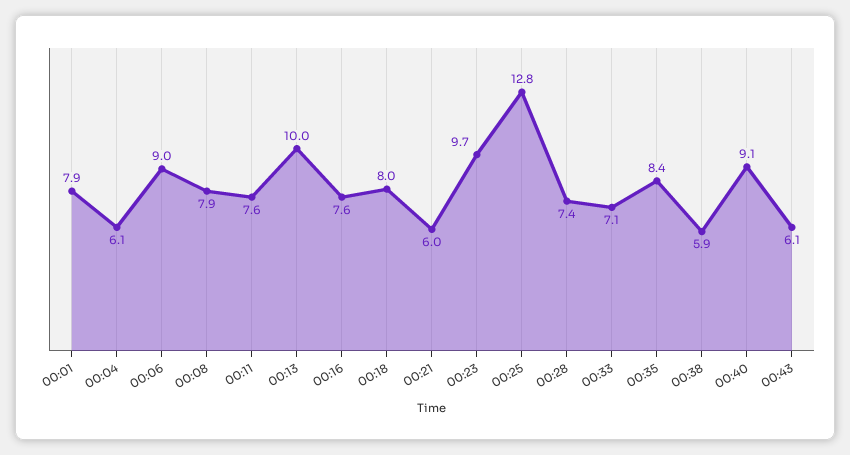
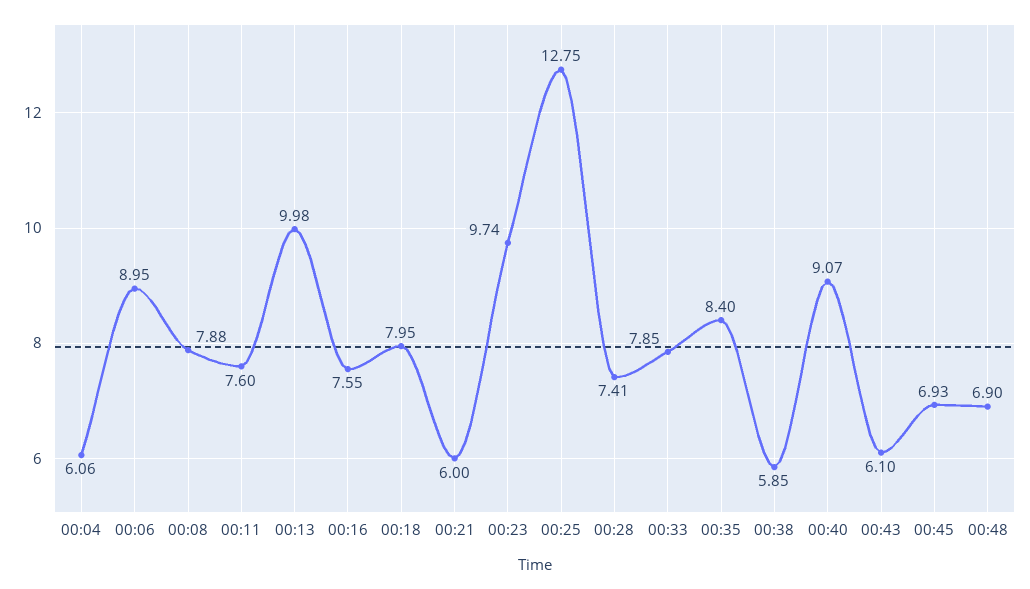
00:01: 7.9 -> none
00:33: 7.1 -> 7.85
00:45: none -> 6.93
00:48: none -> 6.9

